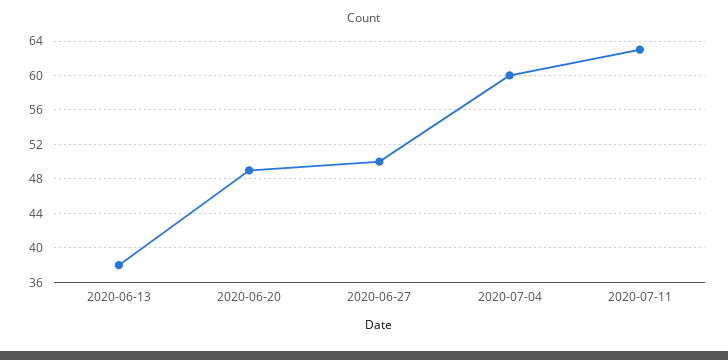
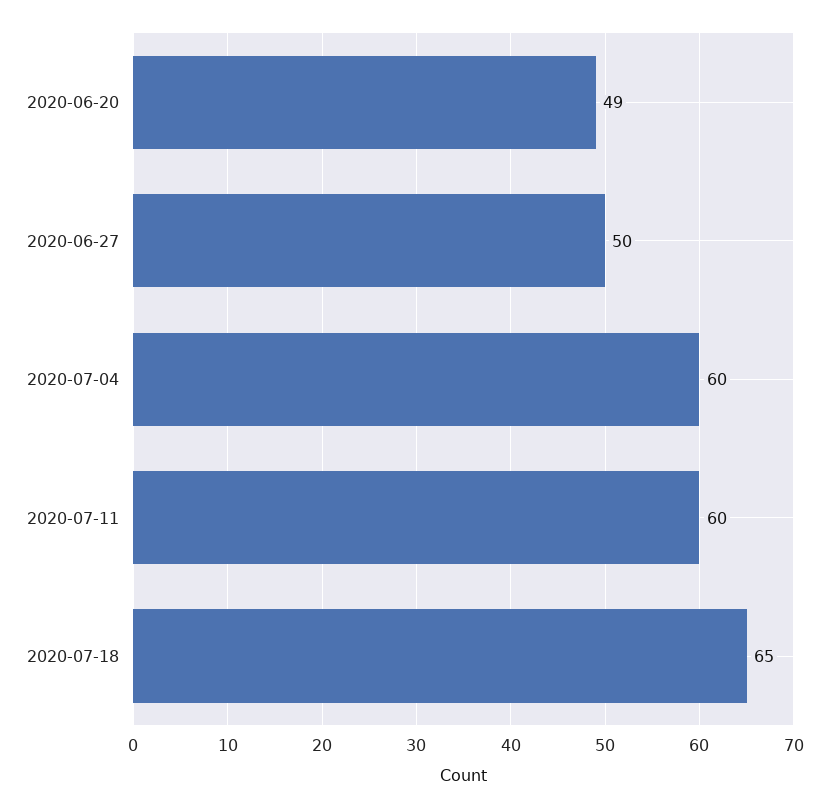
2020-06-13: 38 -> none
2020-07-11: 63 -> 60
2020-07-18: none -> 65

